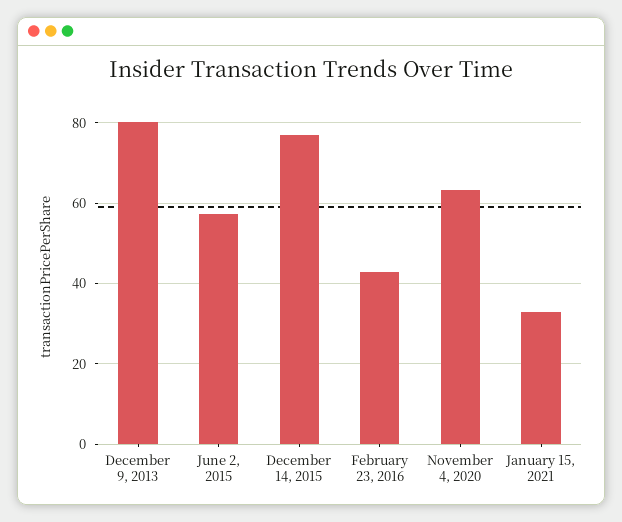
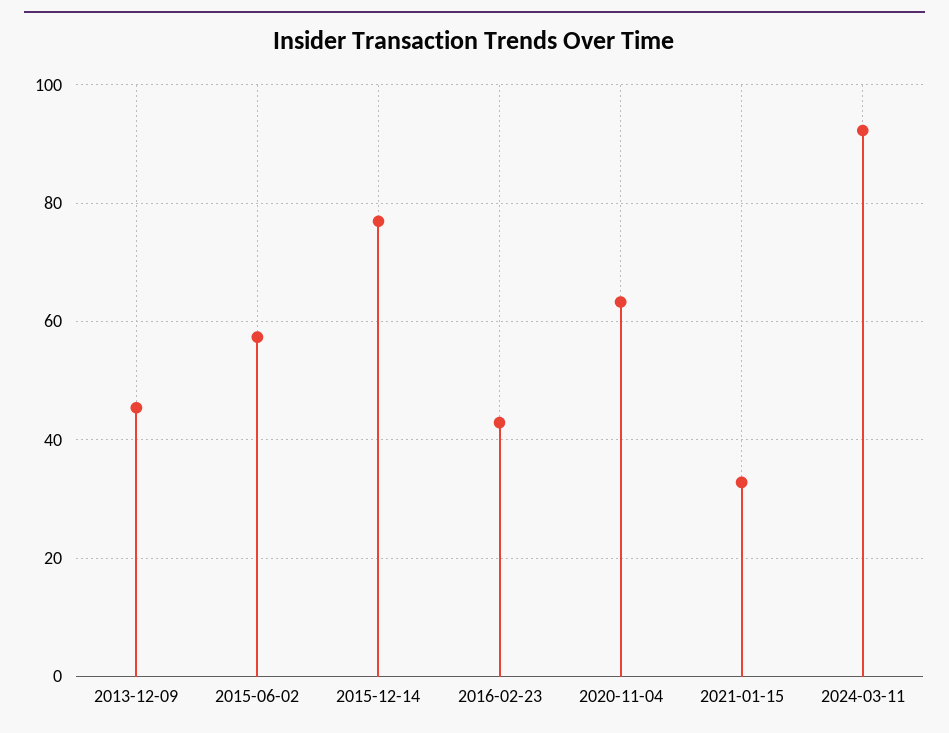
December 9, 2013: 80 -> 46
2024-03-11: none -> 92

